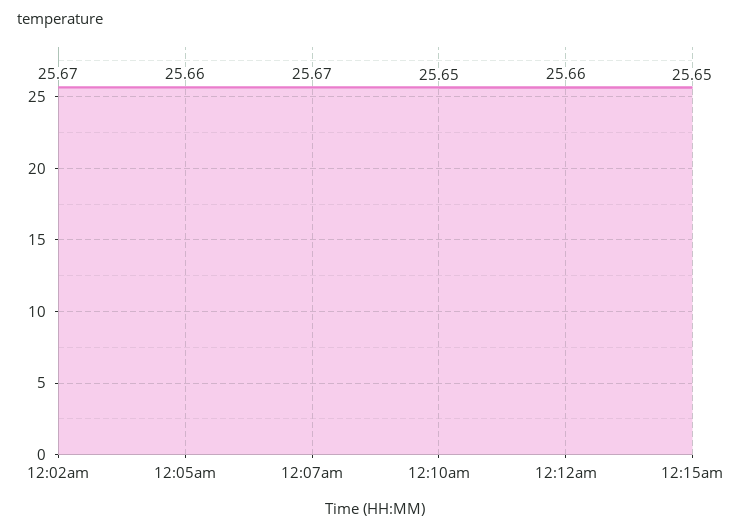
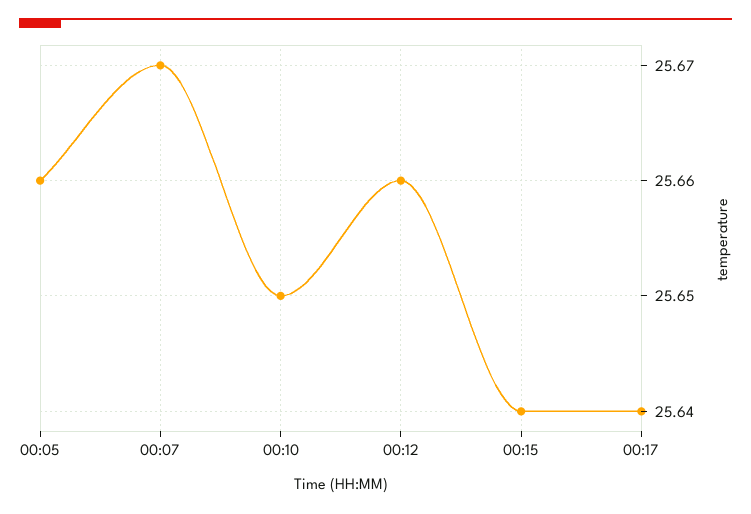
12:02am: 25.67 -> none
12:15am: 25.65 -> 25.64
00:17: none -> 25.64

